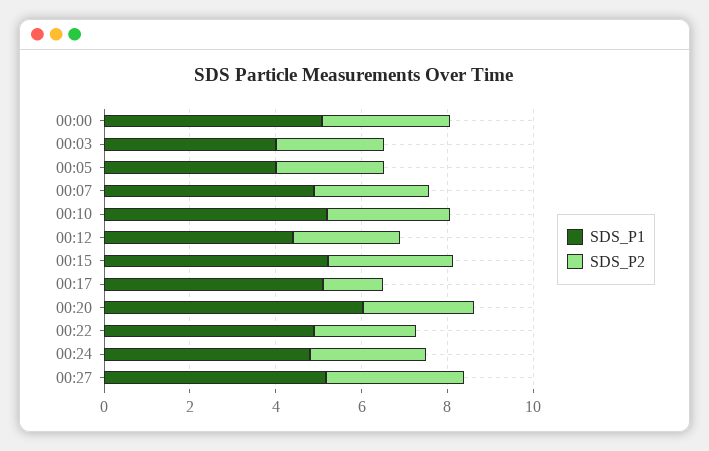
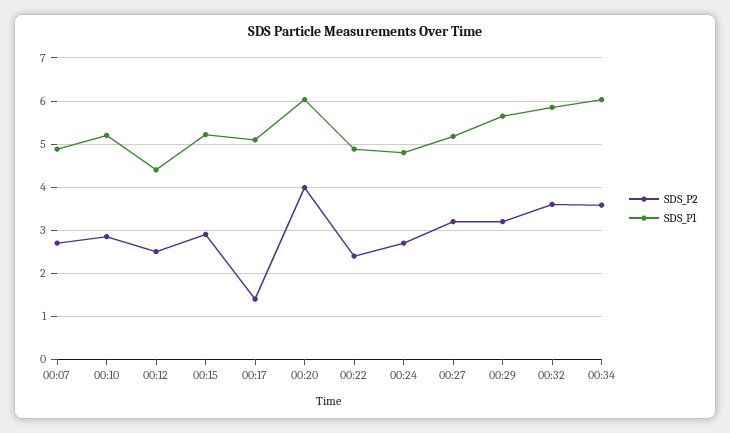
SDS_P1, 00:00: 5 -> none
SDS_P2, 00:00: 3 -> none
SDS_P1, 00:03: 4 -> none
SDS_P2, 00:03: 2.5 -> none
SDS_P1, 00:05: 4 -> none
SDS_P2, 00:05: 2.5 -> none
SDS_P2, 00:20: 2.5 -> 4
SDS_P2, 00:29: none -> 3.2
SDS_P1, 00:29: none -> 5.6
SDS_P2, 00:32: none -> 3.6
SDS_P1, 00:32: none -> 5.8
SDS_P2, 00:34: none -> 3.6
SDS_P1, 00:34: none -> 6

